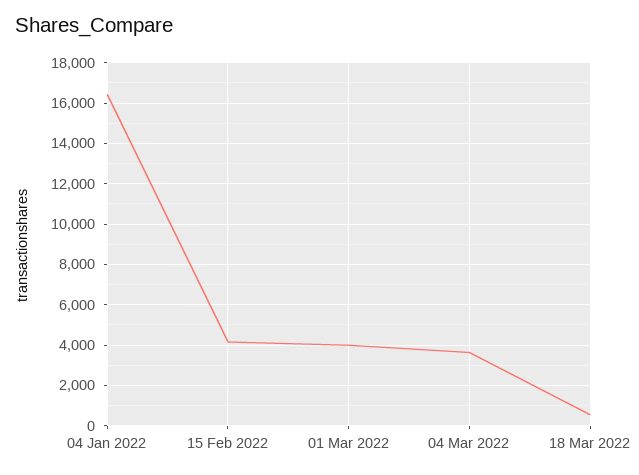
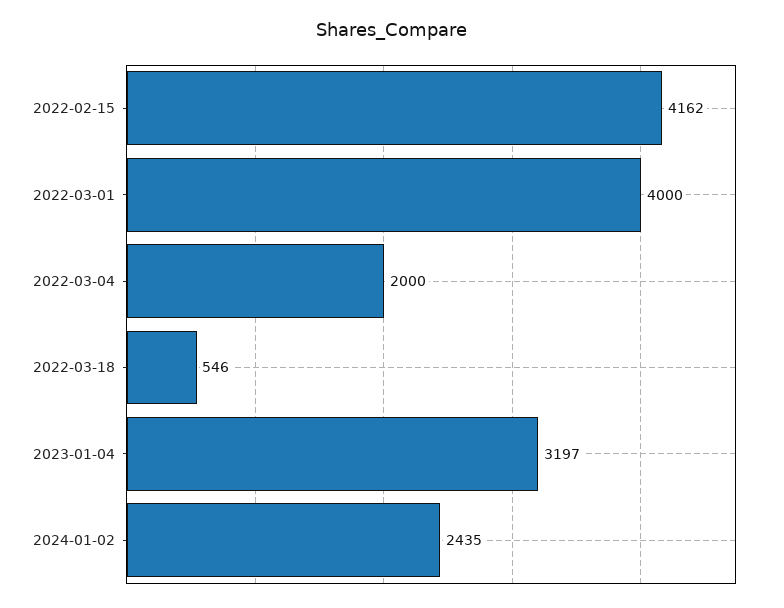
04 Jan 2022: 16500 -> none
04 Mar 2022: 3500 -> 2000
2023-01-04: none -> 3197
2024-01-02: none -> 2435

